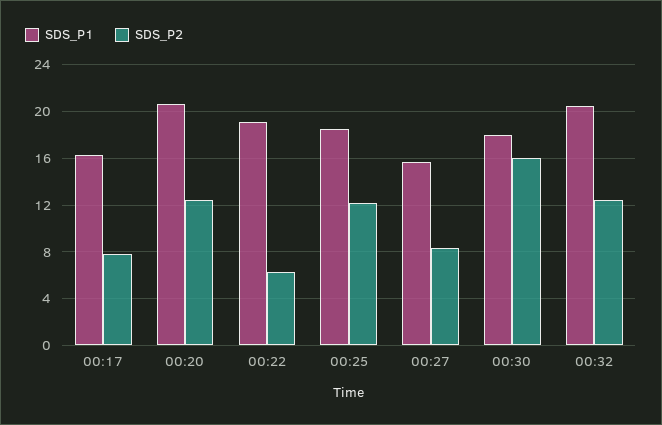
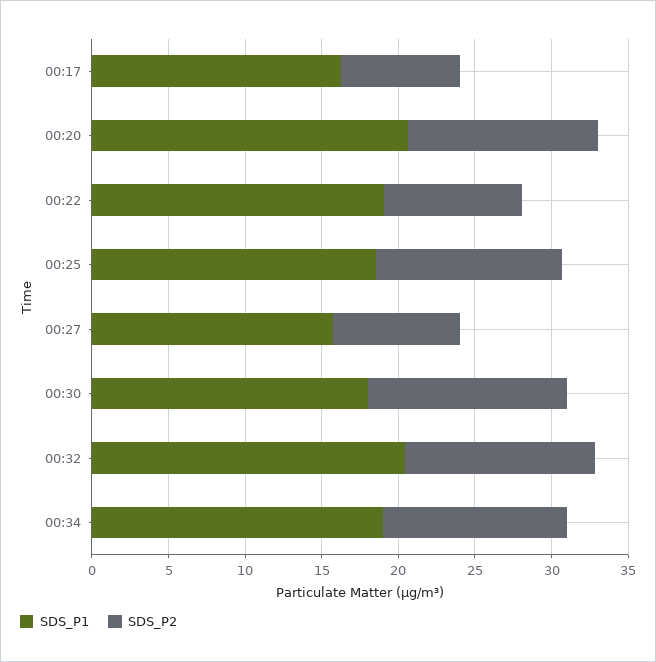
SDS_P2, 00:22: 6 -> 9
SDS_P2, 00:30: 16 -> 13
SDS_P1, 00:34: none -> 19
SDS_P2, 00:34: none -> 12

